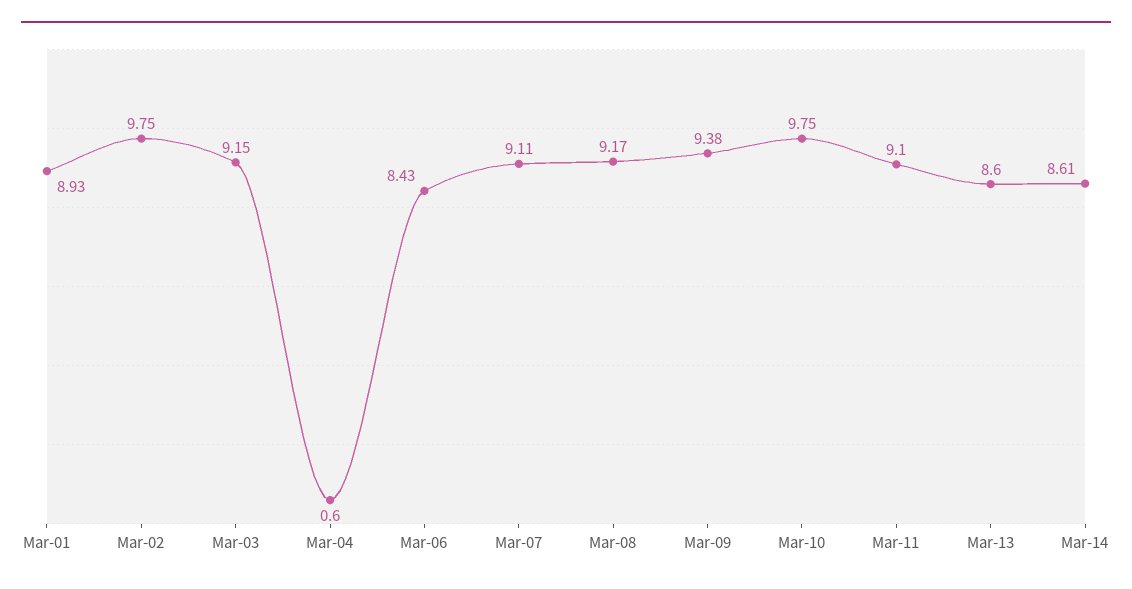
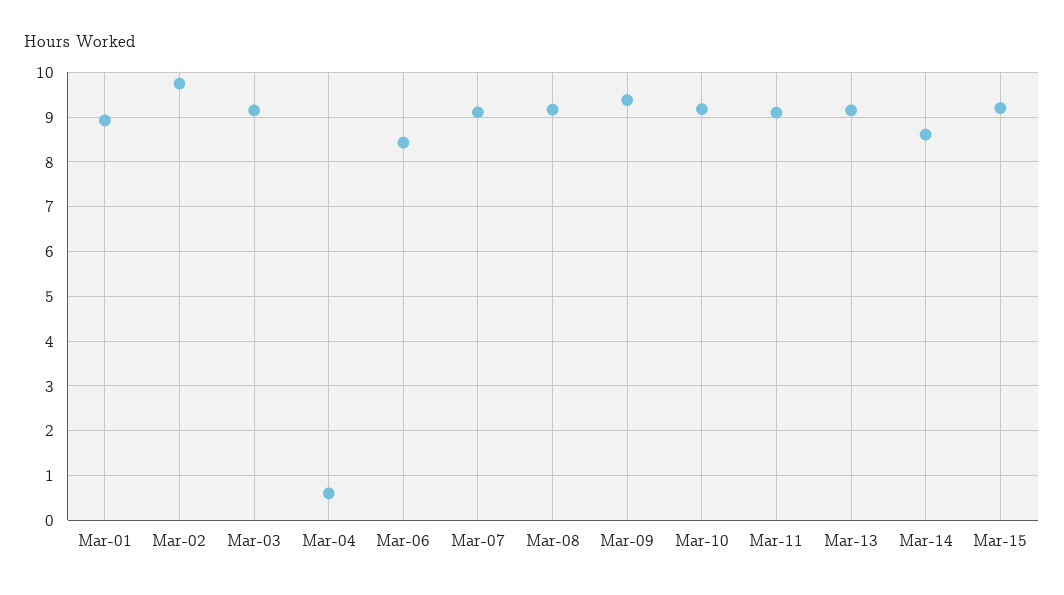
Mar-10: 9.75 -> 9.2
Mar-13: 8.6 -> 9.2
Mar-15: none -> 9.2

